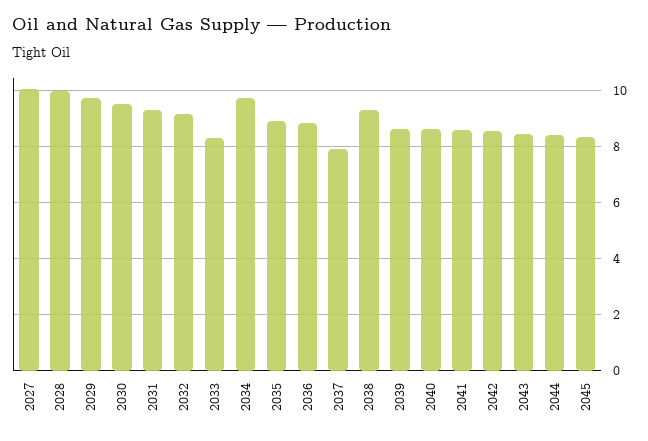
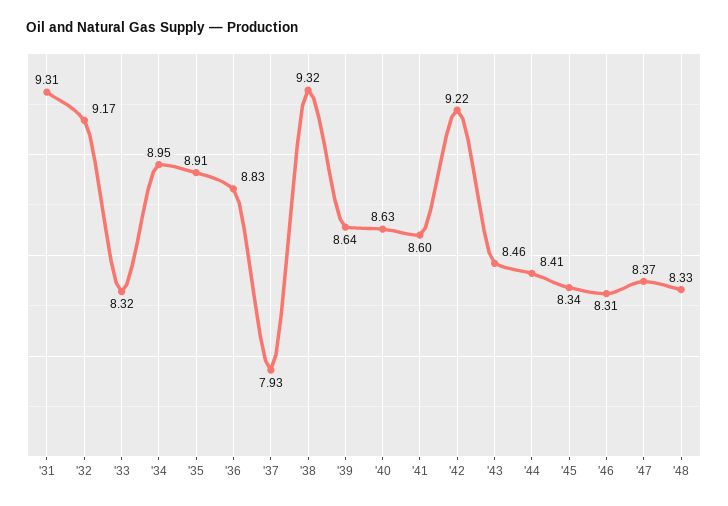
2027: 10 -> none
2028: 10 -> none
2029: 9.75 -> none
2030: 9.5 -> none
2034: 9.75 -> 8.95
2042: 8.5 -> 9.22
'46: none -> 8.31
'47: none -> 8.37
'48: none -> 8.33

